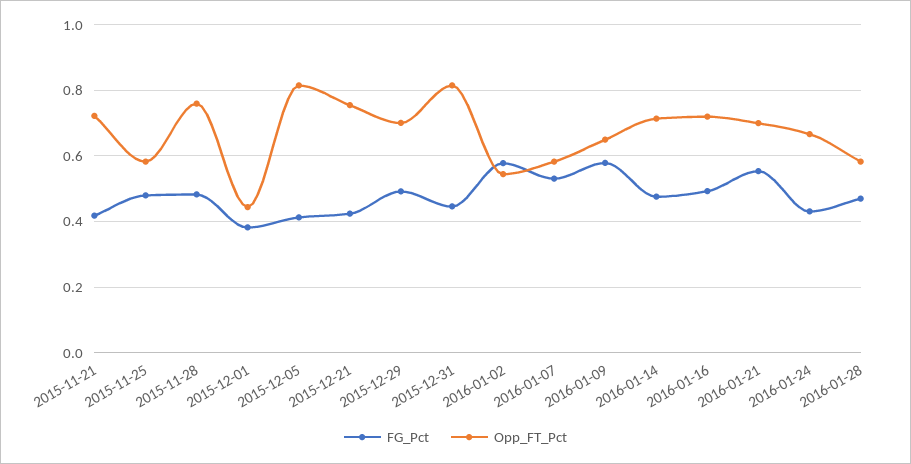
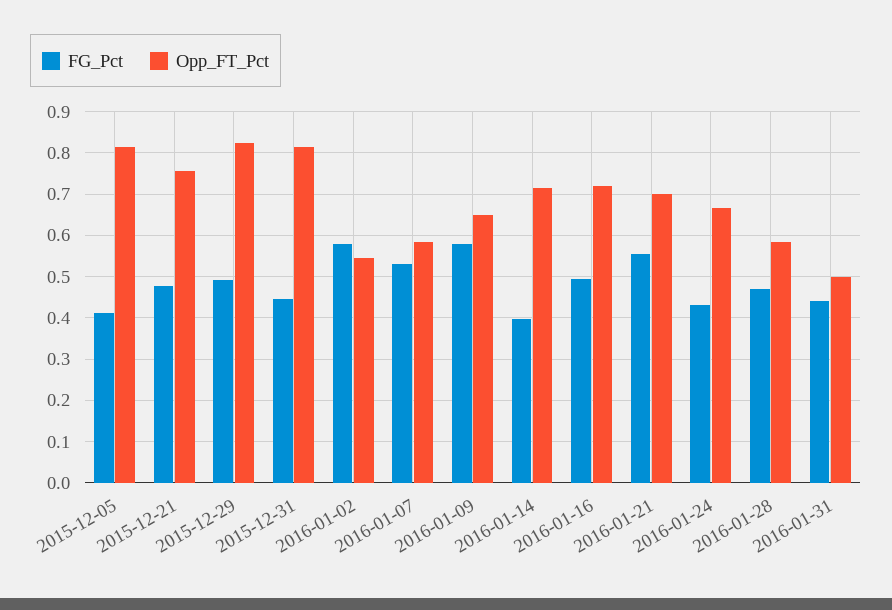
FG_Pct, 2015-11-21: 0.42 -> none
Opp_FT_Pct, 2015-11-21: 0.72 -> none
FG_Pct, 2015-11-25: 0.48 -> none
Opp_FT_Pct, 2015-11-25: 0.58 -> none
FG_Pct, 2015-11-28: 0.48 -> none
Opp_FT_Pct, 2015-11-28: 0.76 -> none
FG_Pct, 2015-12-01: 0.38 -> none
Opp_FT_Pct, 2015-12-01: 0.44 -> none
FG_Pct, 2015-12-21: 0.42 -> 0.48
Opp_FT_Pct, 2015-12-29: 0.7 -> 0.82
FG_Pct, 2016-01-14: 0.48 -> 0.4
FG_Pct, 2016-01-31: none -> 0.44
Opp_FT_Pct, 2016-01-31: none -> 0.5

